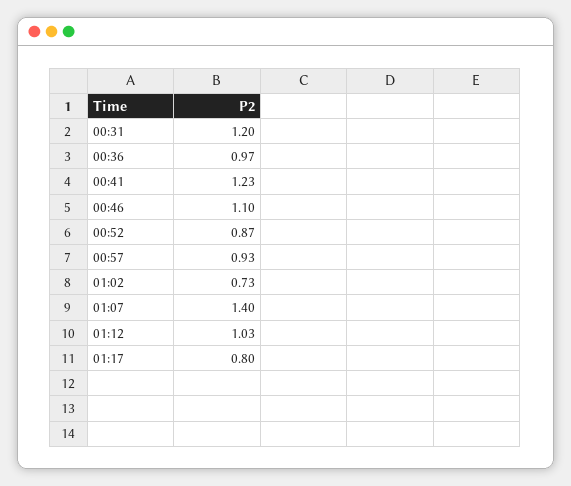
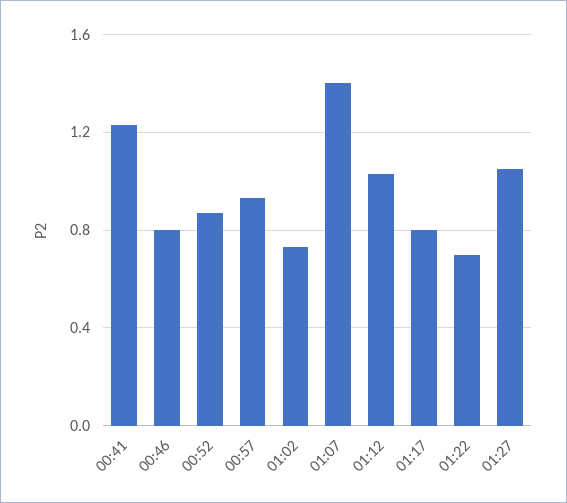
00:31: 1.2 -> none
00:36: 0.97 -> none
00:46: 1.1 -> 0.8
01:22: none -> 0.7
01:27: none -> 1.05

